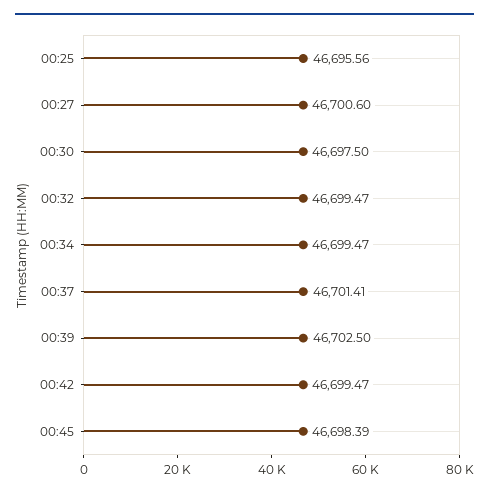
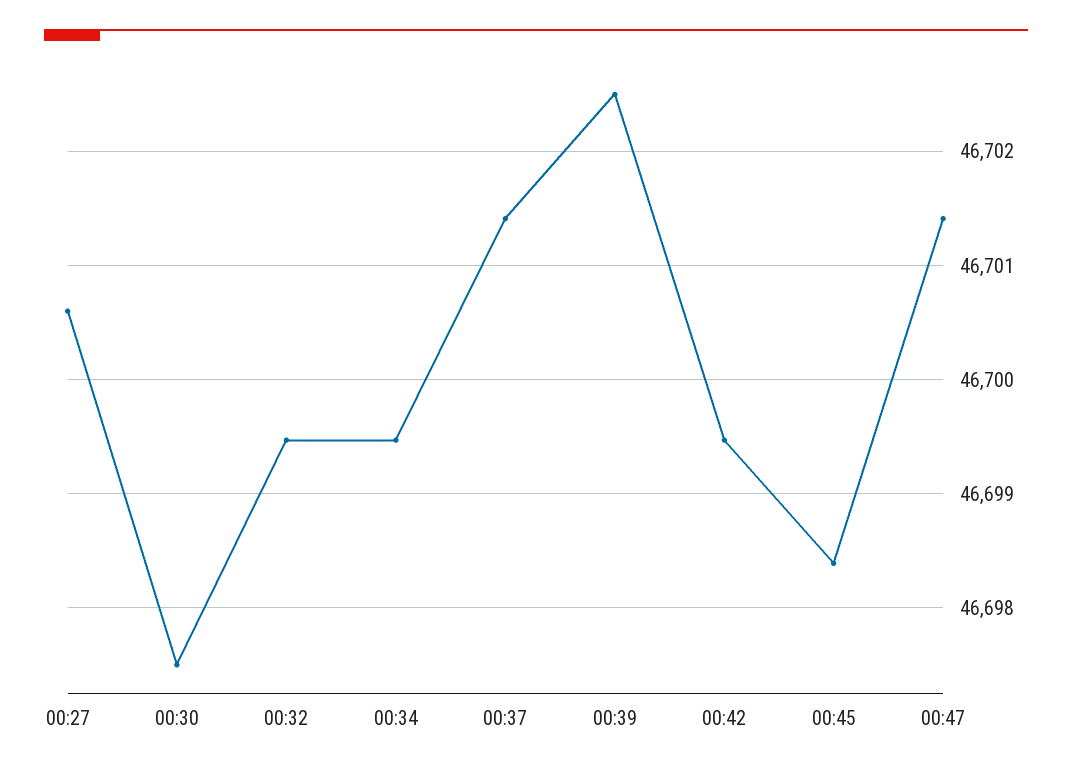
00:25: 46695.56 -> none
00:47: none -> 46701.4

